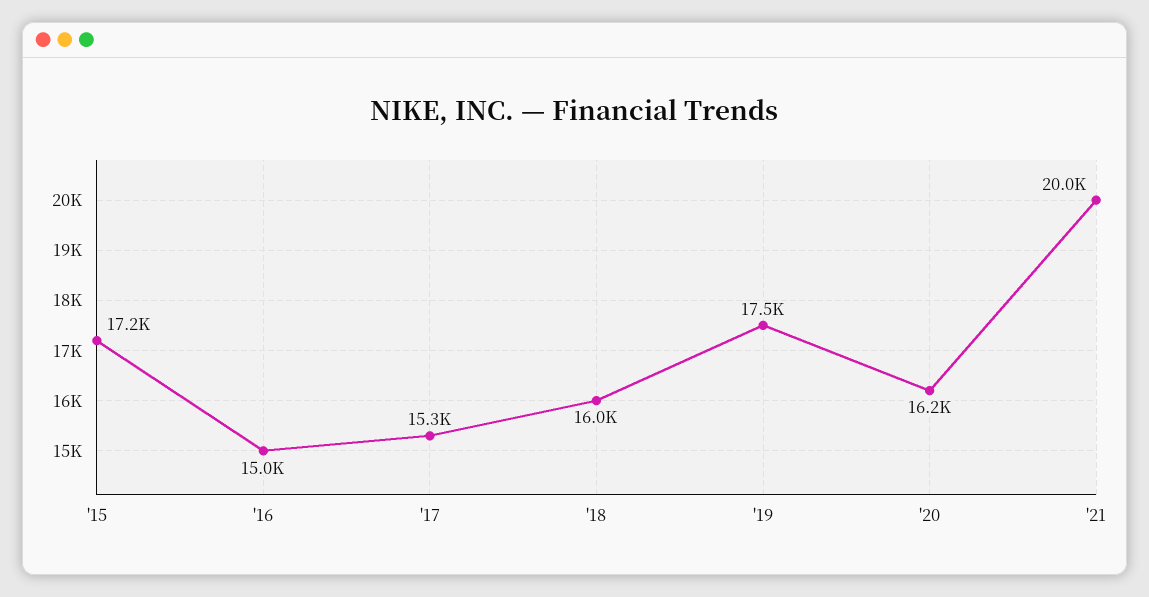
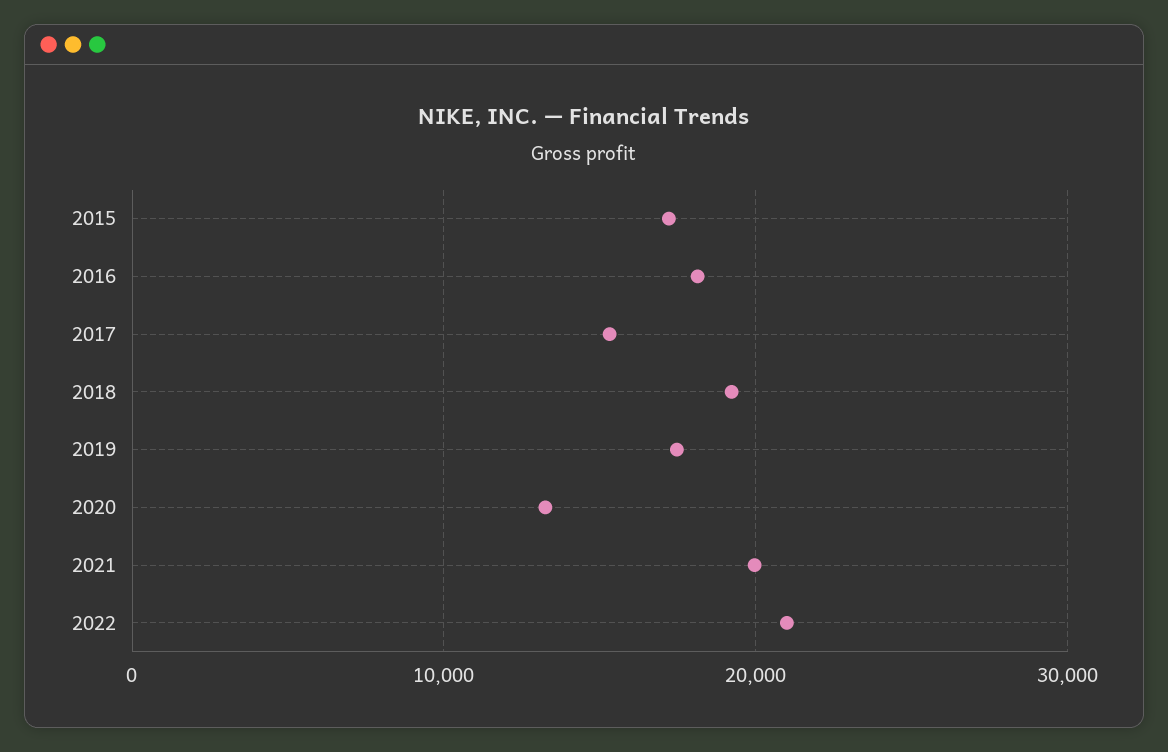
'16: 15000 -> 18000
'18: 16000 -> 19000
'20: 16200 -> 13000
2022: none -> 21000

